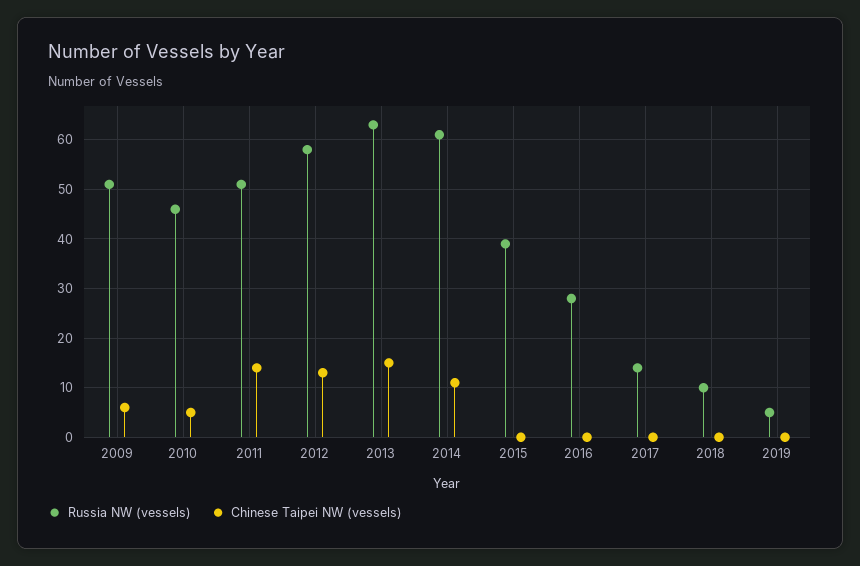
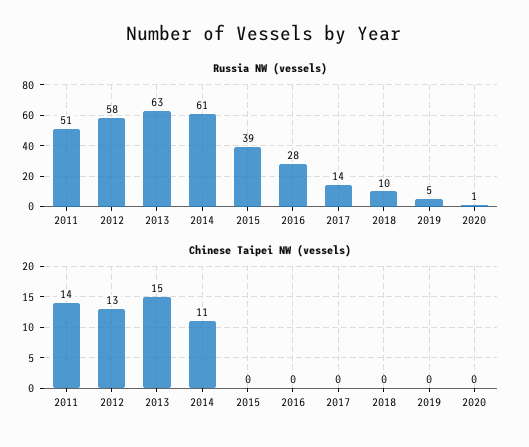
Russia NW (vessels), 2009: 50 -> none
Chinese Taipei NW (vessels), 2009: 5 -> none
Russia NW (vessels), 2010: 45 -> none
Chinese Taipei NW (vessels), 2010: 5 -> none
Russia NW (vessels), 2020: none -> 1
Chinese Taipei NW (vessels), 2020: none -> 0

